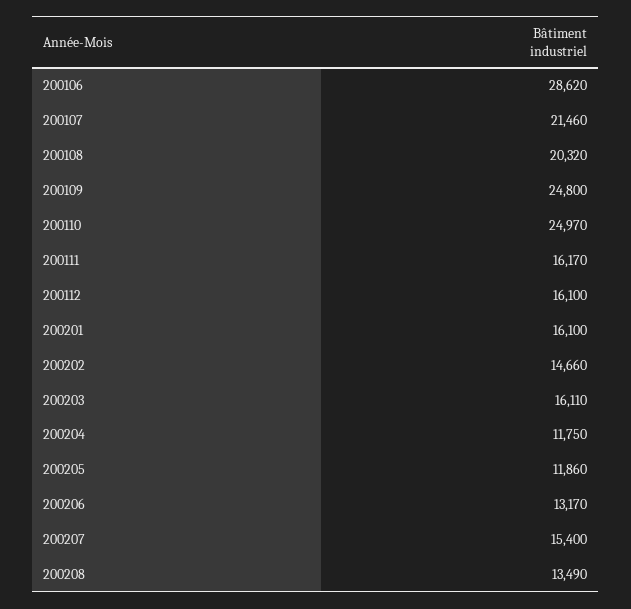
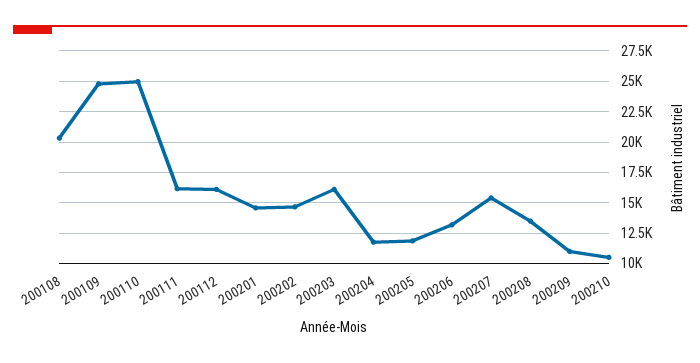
200106: 28620 -> none
200107: 21460 -> none
200201: 16100 -> 14500
200209: none -> 11000
200210: none -> 10500

